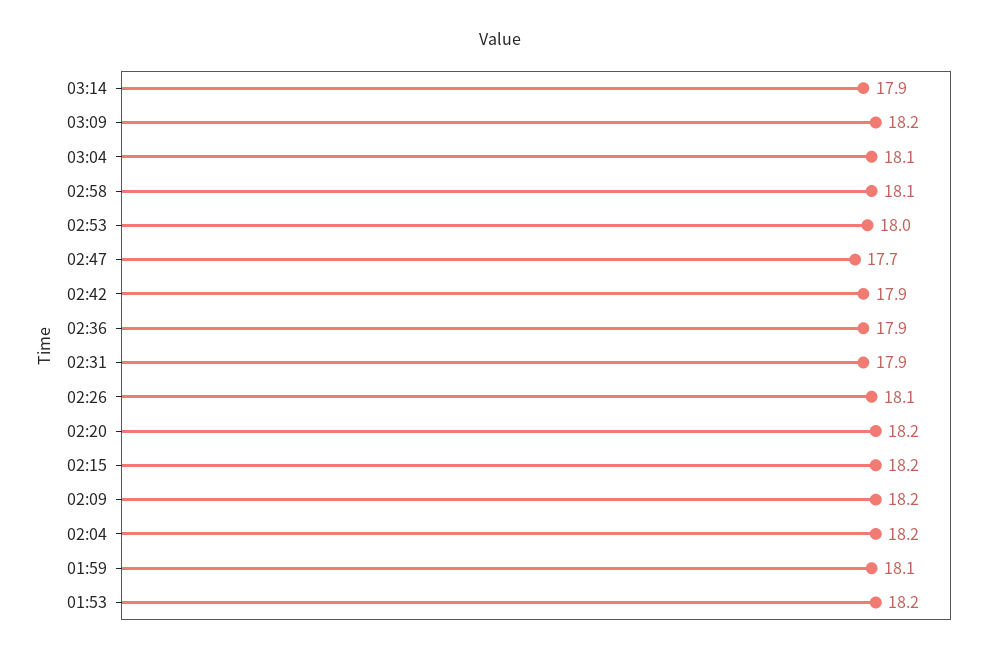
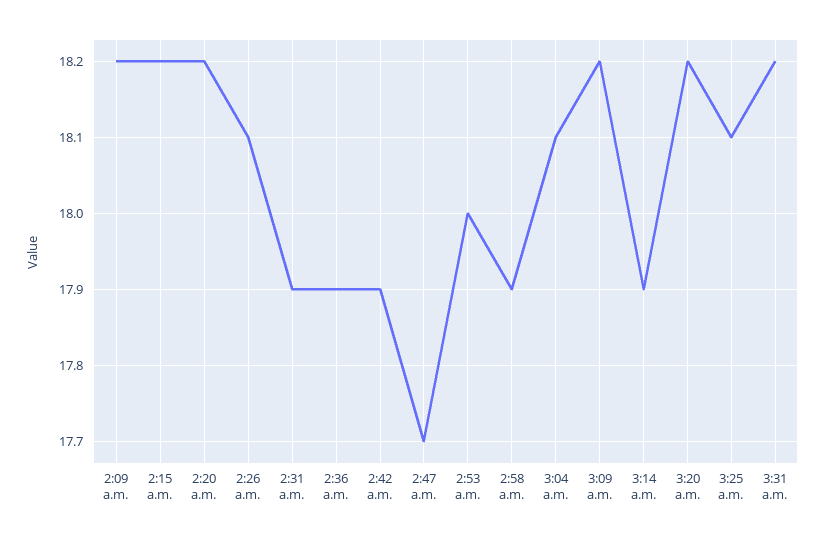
02:58: 18.1 -> 17.9
02:04: 18.2 -> none
01:59: 18.1 -> none
01:53: 18.2 -> none
3:20 a.m.: none -> 18.2
3:25 a.m.: none -> 18.1
3:31 a.m.: none -> 18.2

